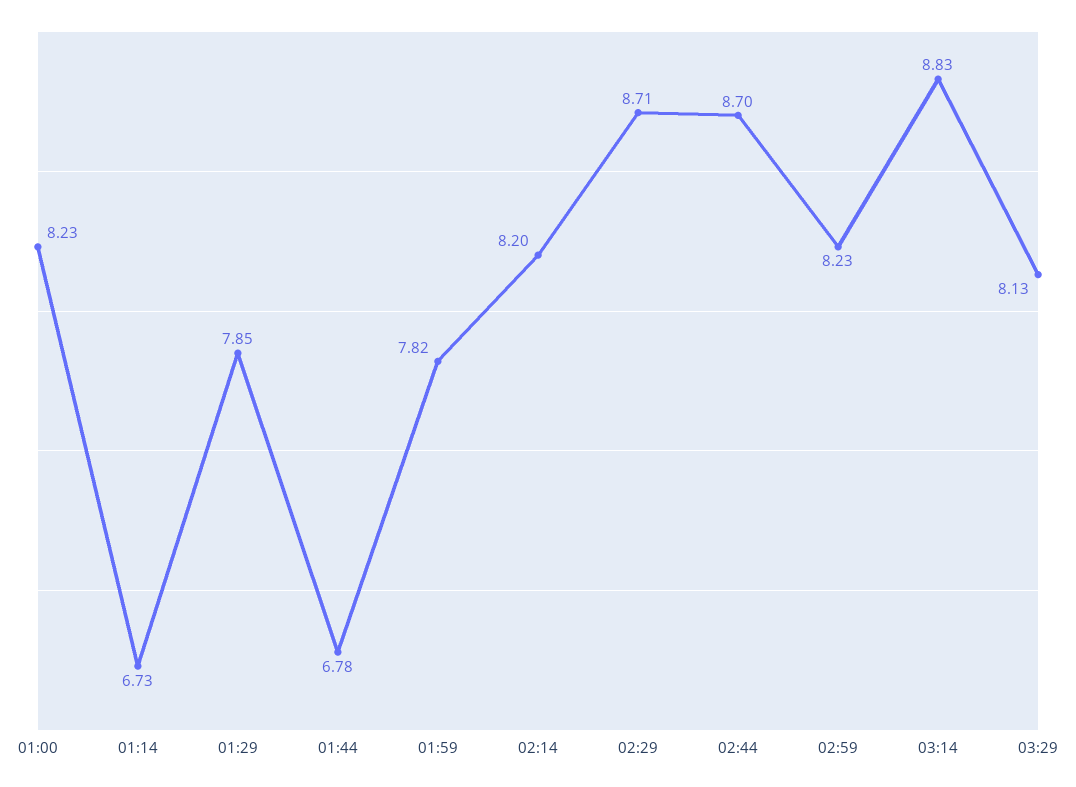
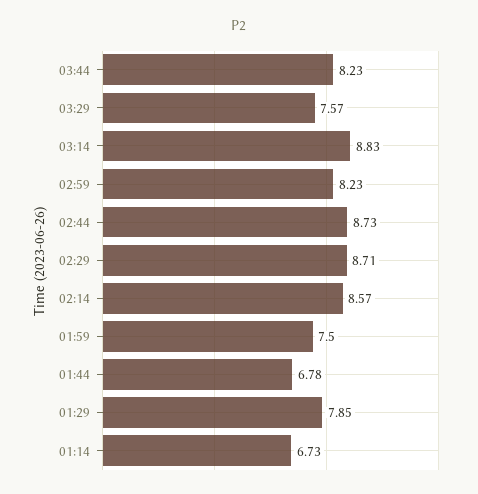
01:00: 8.23 -> none
01:59: 7.82 -> 7.5
02:14: 8.2 -> 8.57
02:44: 8.7 -> 8.73
03:29: 8.13 -> 7.57
03:44: none -> 8.23

